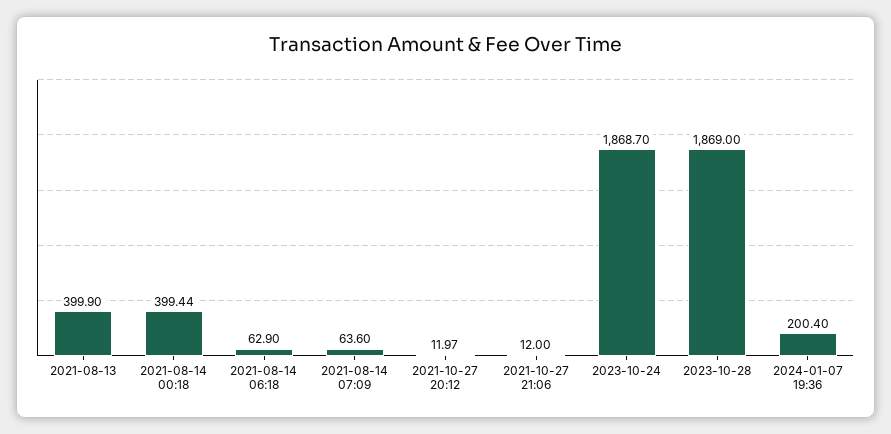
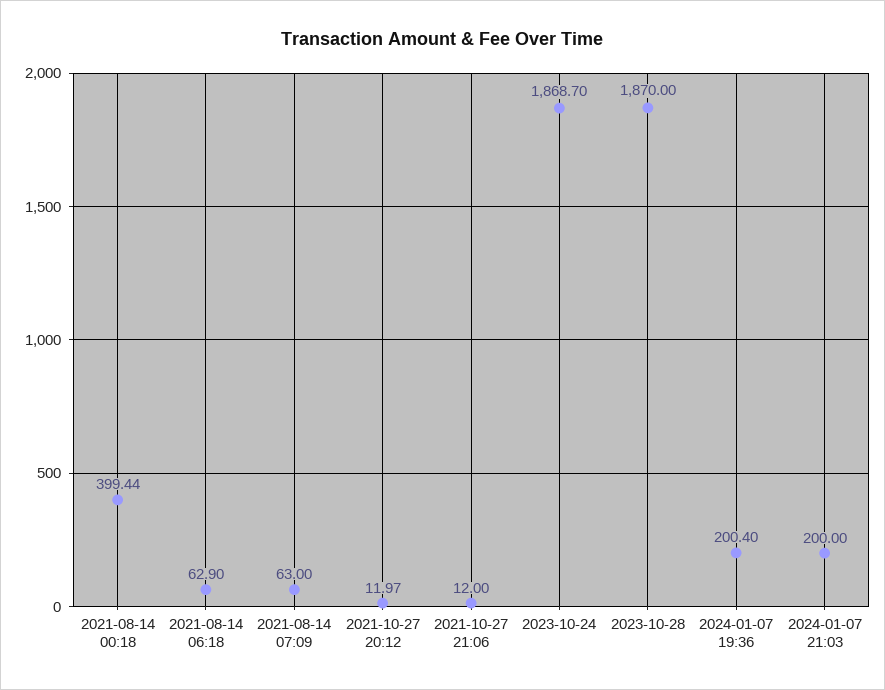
2021-08-13: 399.9 -> none
2021-08-14 07:09: 63.6 -> 63
2023-10-28: 1869 -> 1870
2024-01-07 21:03: none -> 200

